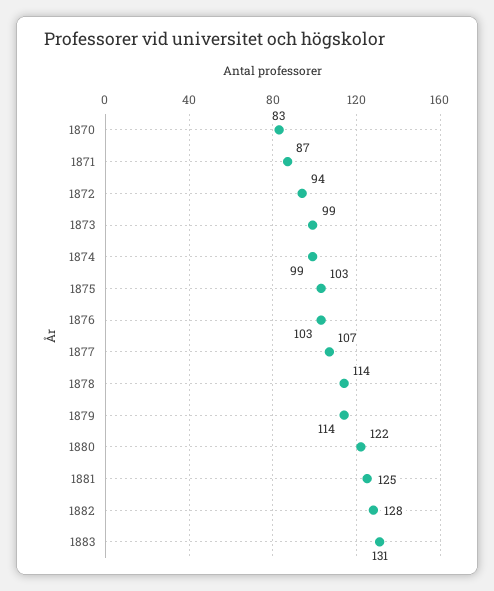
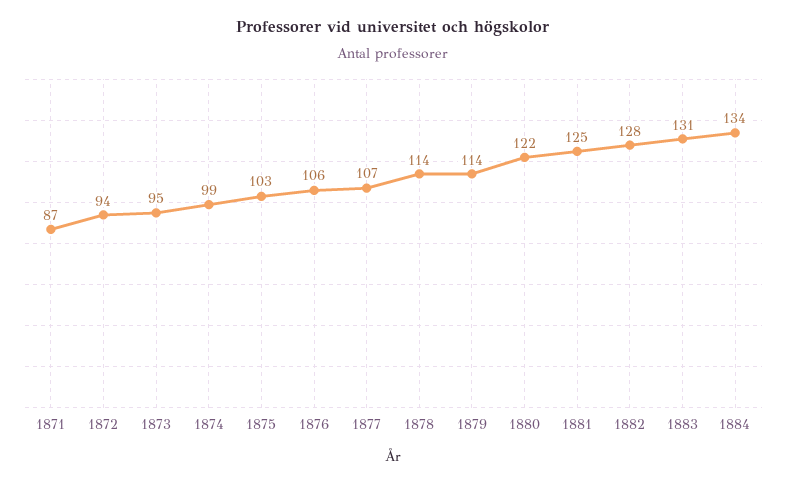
1870: 83 -> none
1873: 99 -> 95
1876: 103 -> 106
1884: none -> 134

